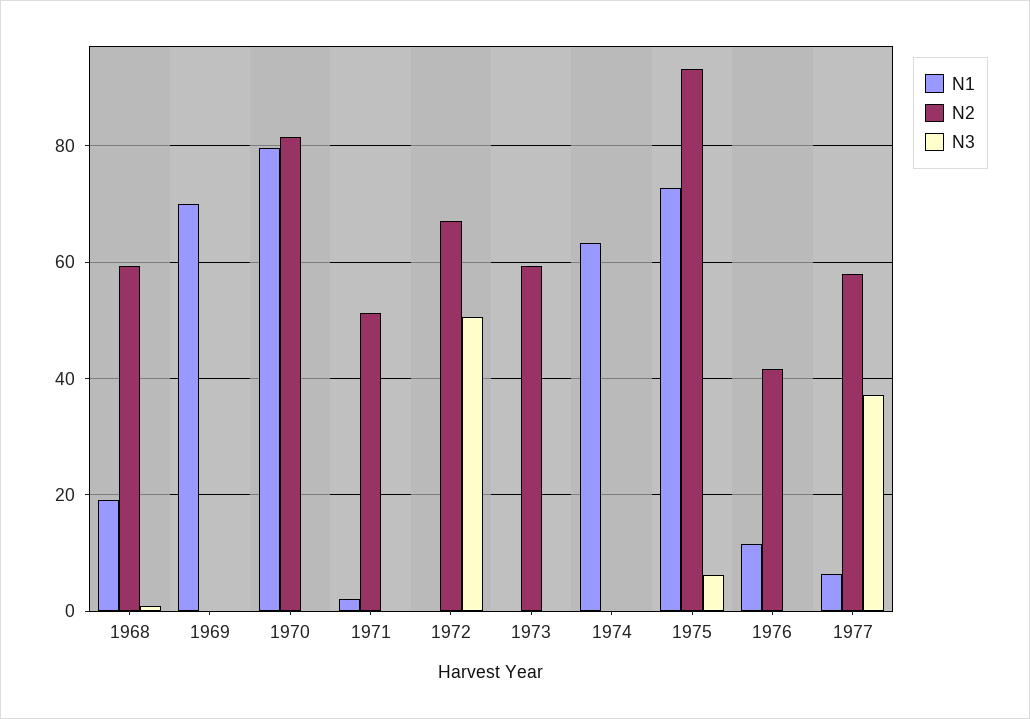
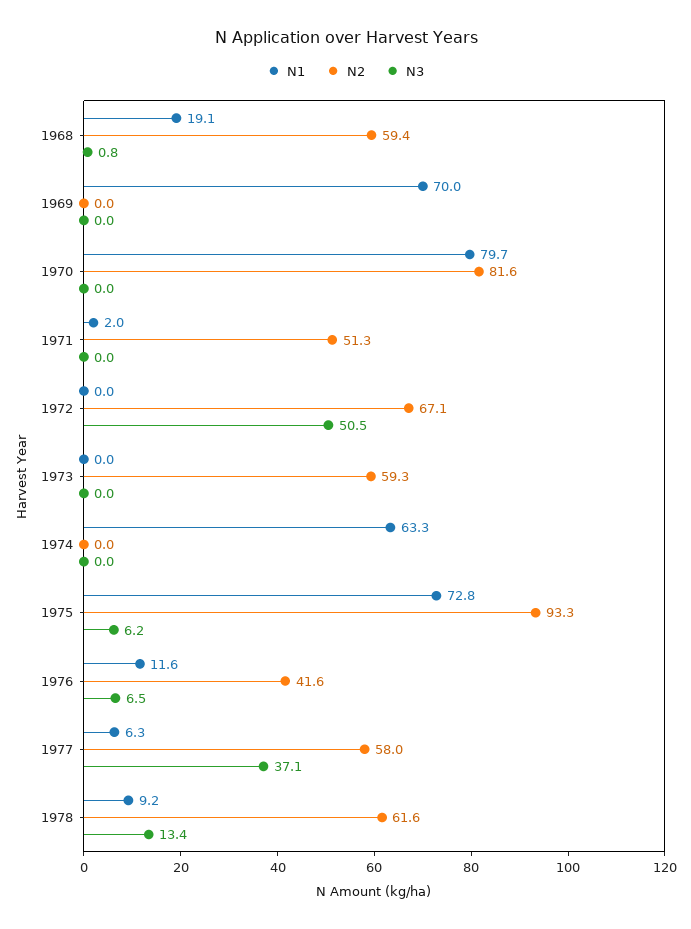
N3, 1976: 0 -> 6.5
N1, 1978: none -> 9.2
N2, 1978: none -> 61.6
N3, 1978: none -> 13.4

